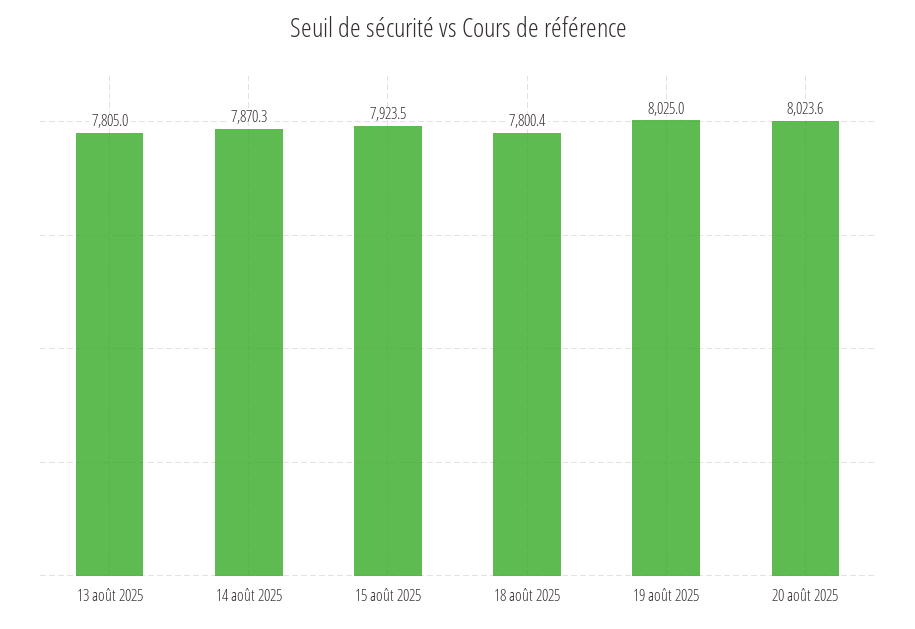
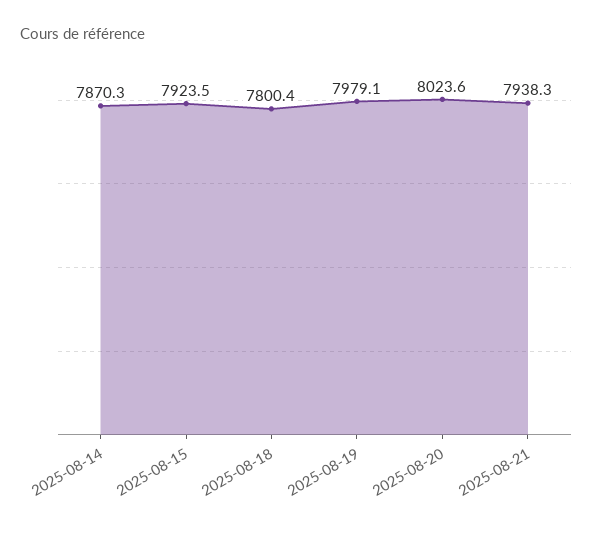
13 août 2025: 7805 -> none
19 août 2025: 8025 -> 7979.1
2025-08-21: none -> 7938.3

